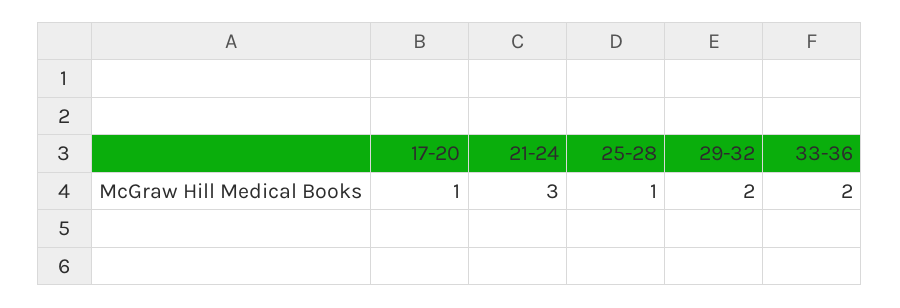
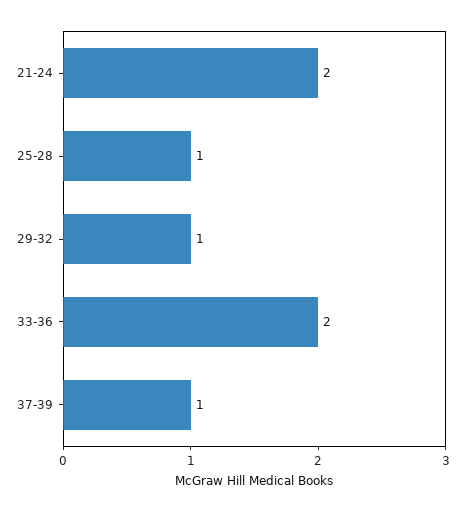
17-20: 1 -> none
21-24: 3 -> 2
29-32: 2 -> 1
37-39: none -> 1

